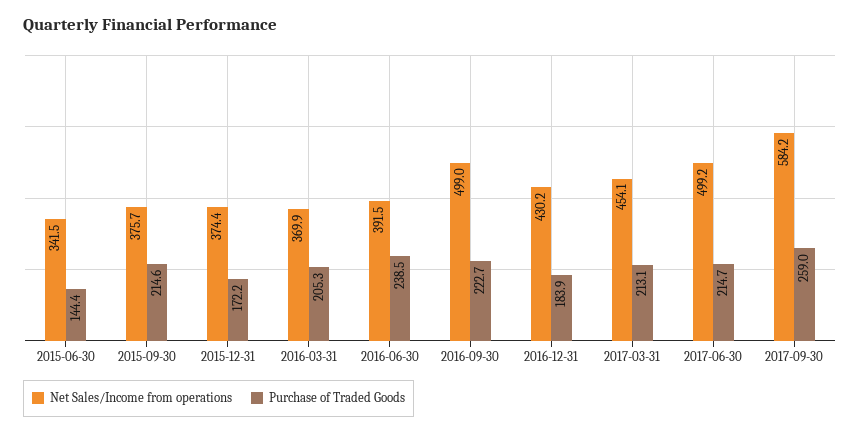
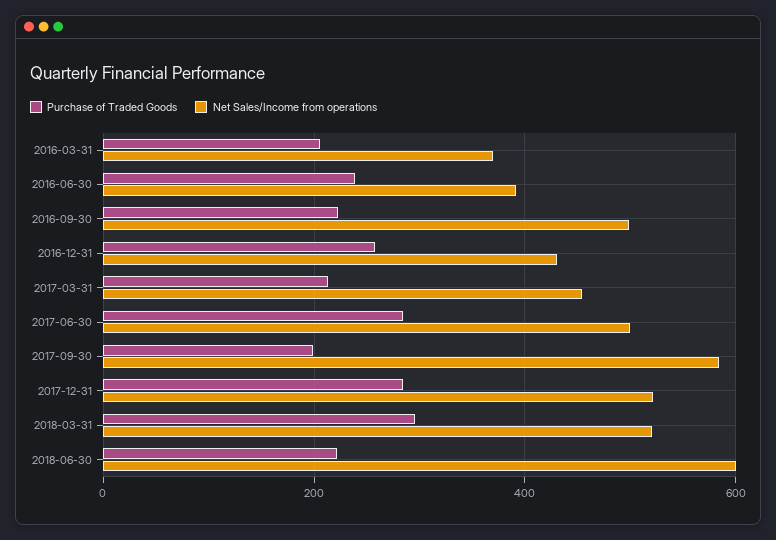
Net Sales/Income from operations, 2015-06-30: 341.5 -> none
Purchase of Traded Goods, 2015-06-30: 144.4 -> none
Net Sales/Income from operations, 2015-09-30: 375.7 -> none
Purchase of Traded Goods, 2015-09-30: 214.6 -> none
Net Sales/Income from operations, 2015-12-31: 374.4 -> none
Purchase of Traded Goods, 2015-12-31: 172.2 -> none
Purchase of Traded Goods, 2016-12-31: 183.9 -> 260
Purchase of Traded Goods, 2017-06-30: 214.7 -> 280
Purchase of Traded Goods, 2017-09-30: 259 -> 200
Purchase of Traded Goods, 2017-12-31: none -> 280
Net Sales/Income from operations, 2017-12-31: none -> 520
Purchase of Traded Goods, 2018-03-31: none -> 300
Net Sales/Income from operations, 2018-03-31: none -> 520
Purchase of Traded Goods, 2018-06-30: none -> 220
Net Sales/Income from operations, 2018-06-30: none -> 600

